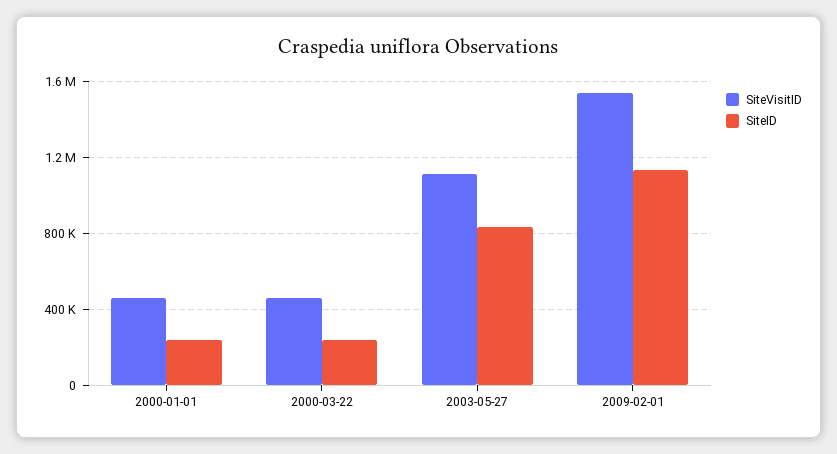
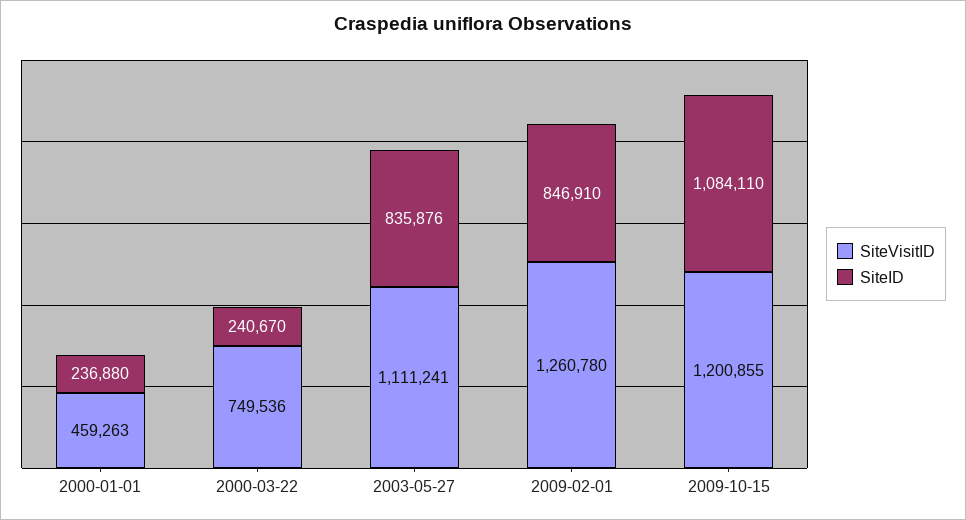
SiteVisitID, 2000-03-22: 450000 -> 749536
SiteVisitID, 2009-02-01: 1550000 -> 1260780
SiteID, 2009-02-01: 1150000 -> 846910
SiteVisitID, 2009-10-15: none -> 1200855
SiteID, 2009-10-15: none -> 1084110

